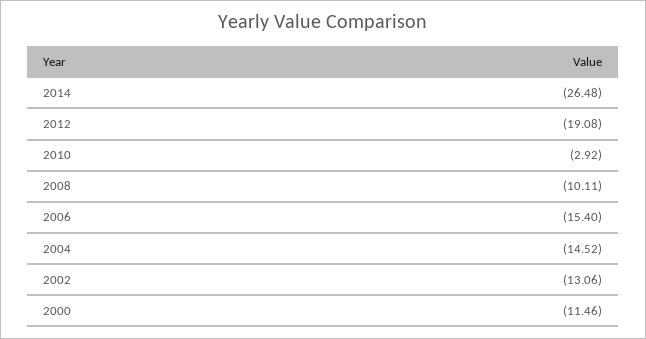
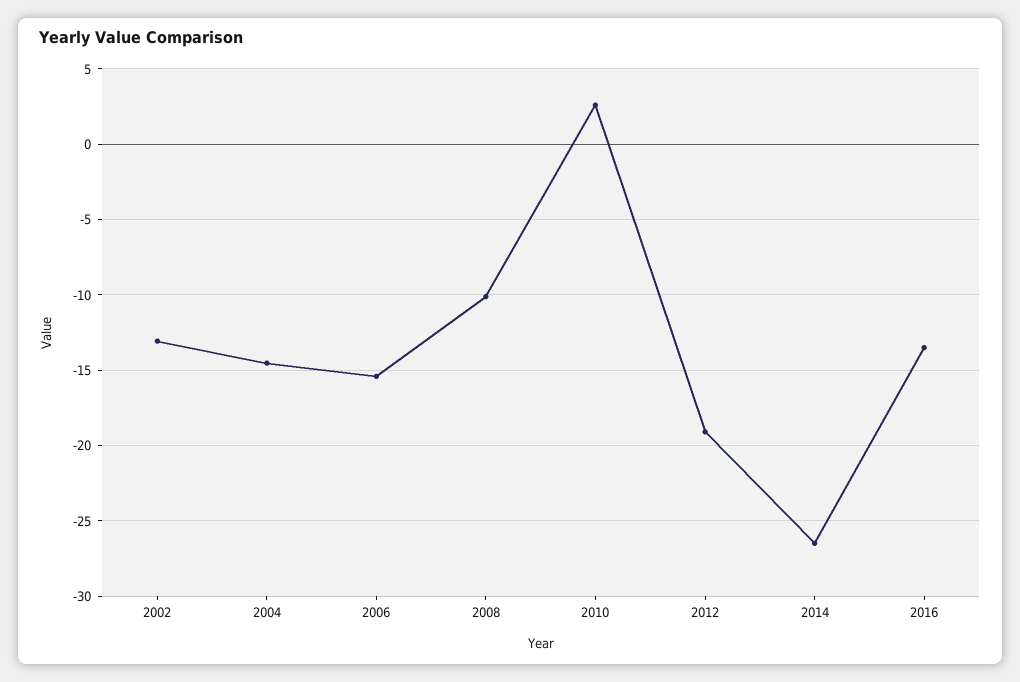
2010: -2.92 -> 2.5
2000: -11.46 -> none
2016: none -> -13.5

